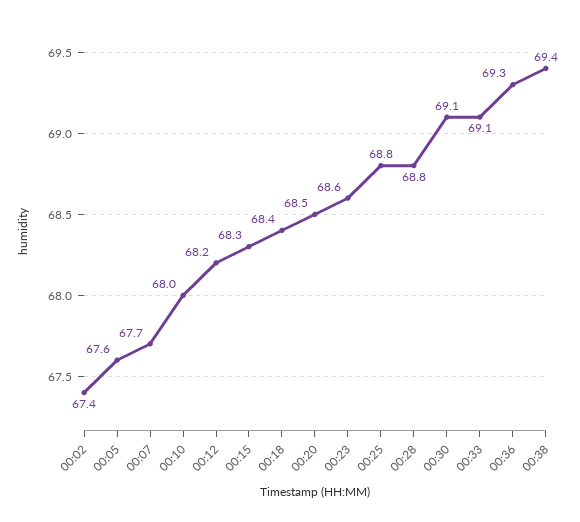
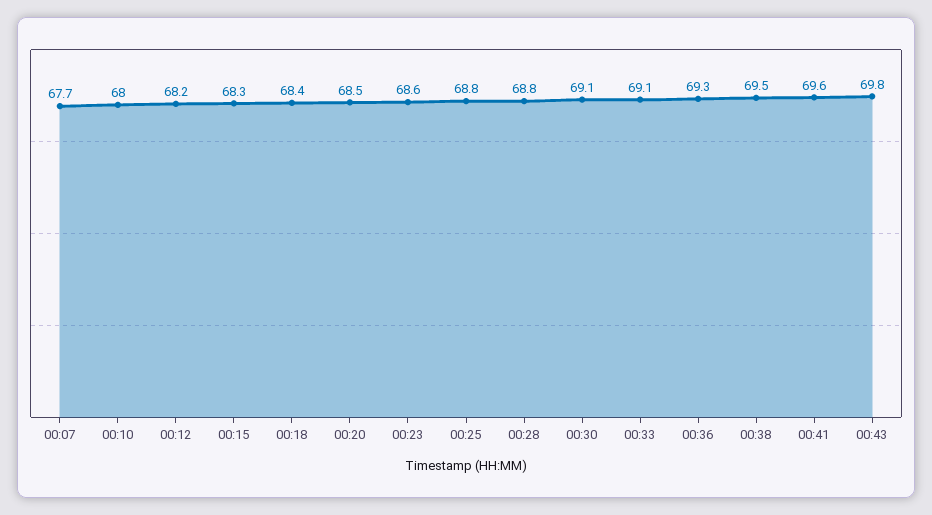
00:02: 67.4 -> none
00:05: 67.6 -> none
00:38: 69.4 -> 69.5
00:41: none -> 69.6
00:43: none -> 69.8

